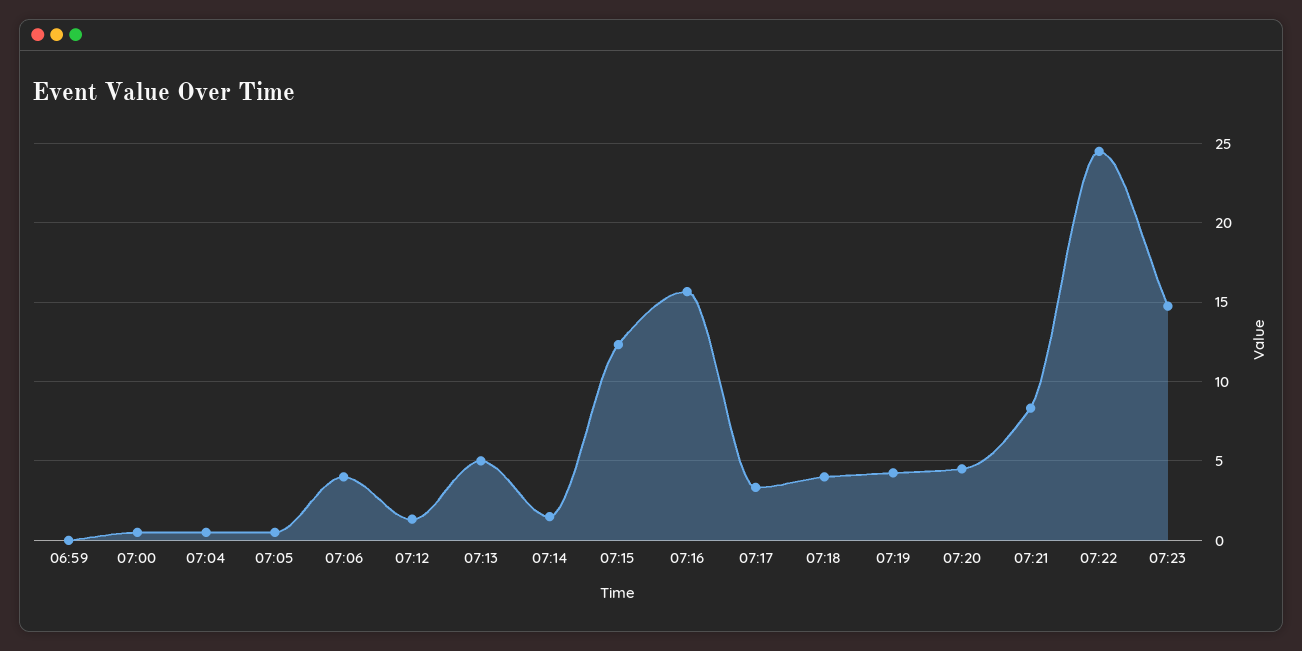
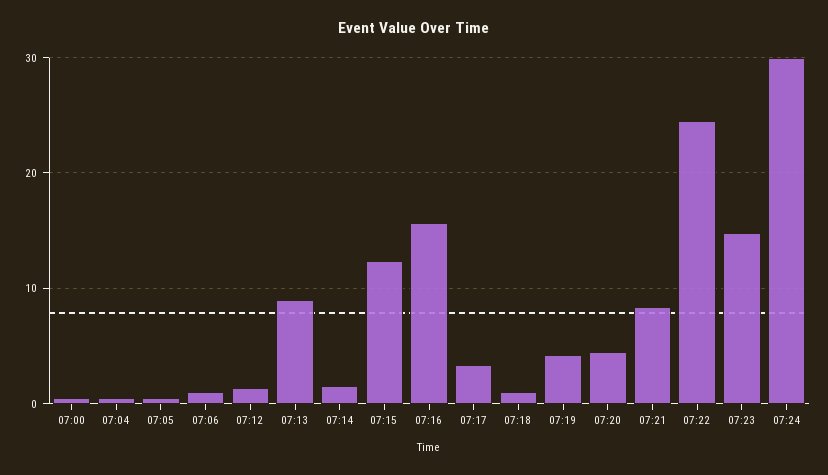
06:59: 0 -> none
07:06: 4 -> 1
07:13: 5 -> 9
07:18: 4 -> 1
07:24: none -> 30

